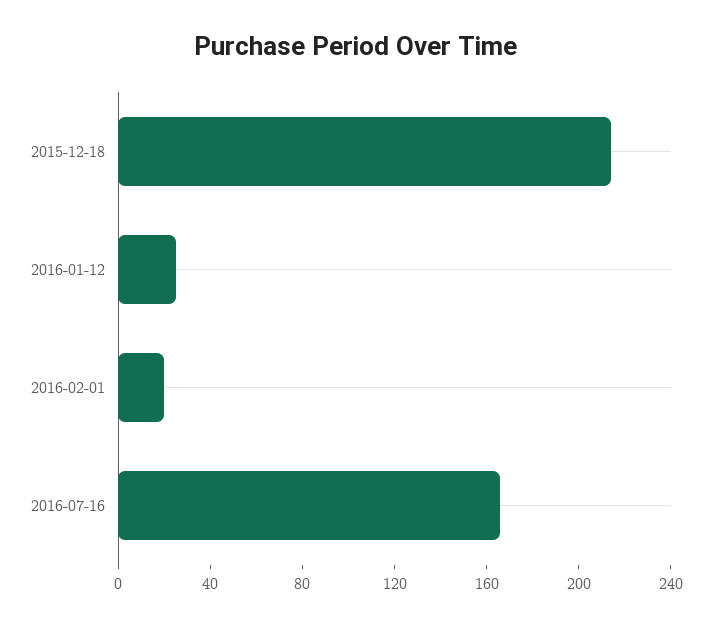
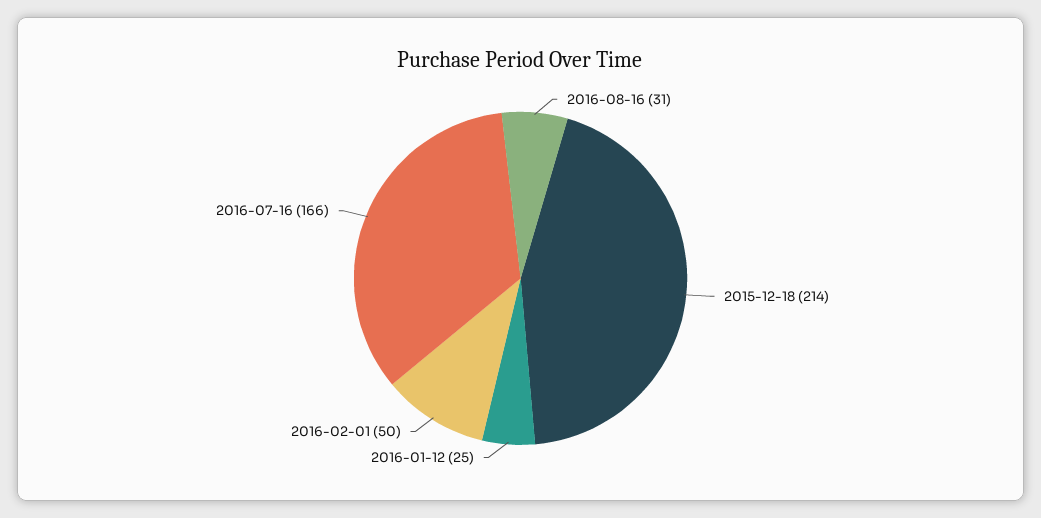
2016-02-01: 20 -> 50
2016-08-16: none -> 31

